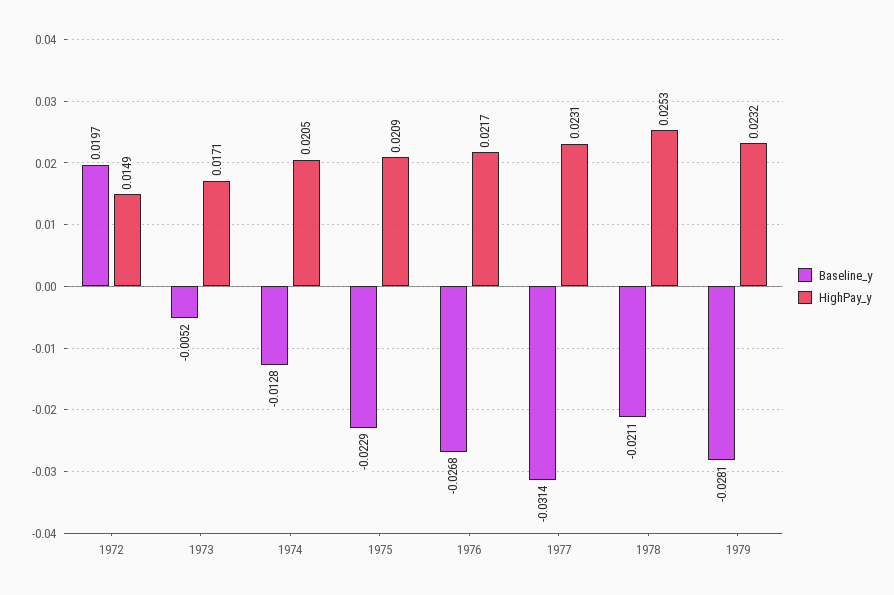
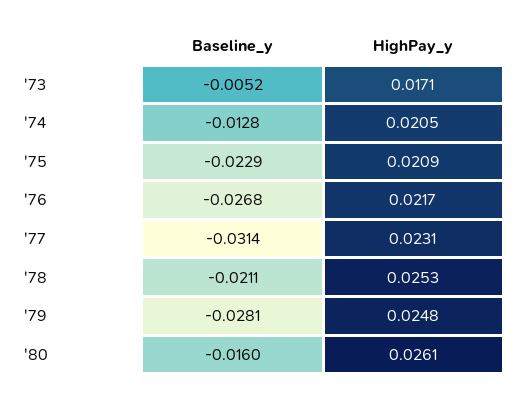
Baseline_y, 1972: 0.0197 -> none
HighPay_y, 1972: 0.0149 -> none
HighPay_y, 1979: 0.0232 -> 0.0248
Baseline_y, '80: none -> -0.016
HighPay_y, '80: none -> 0.0261

